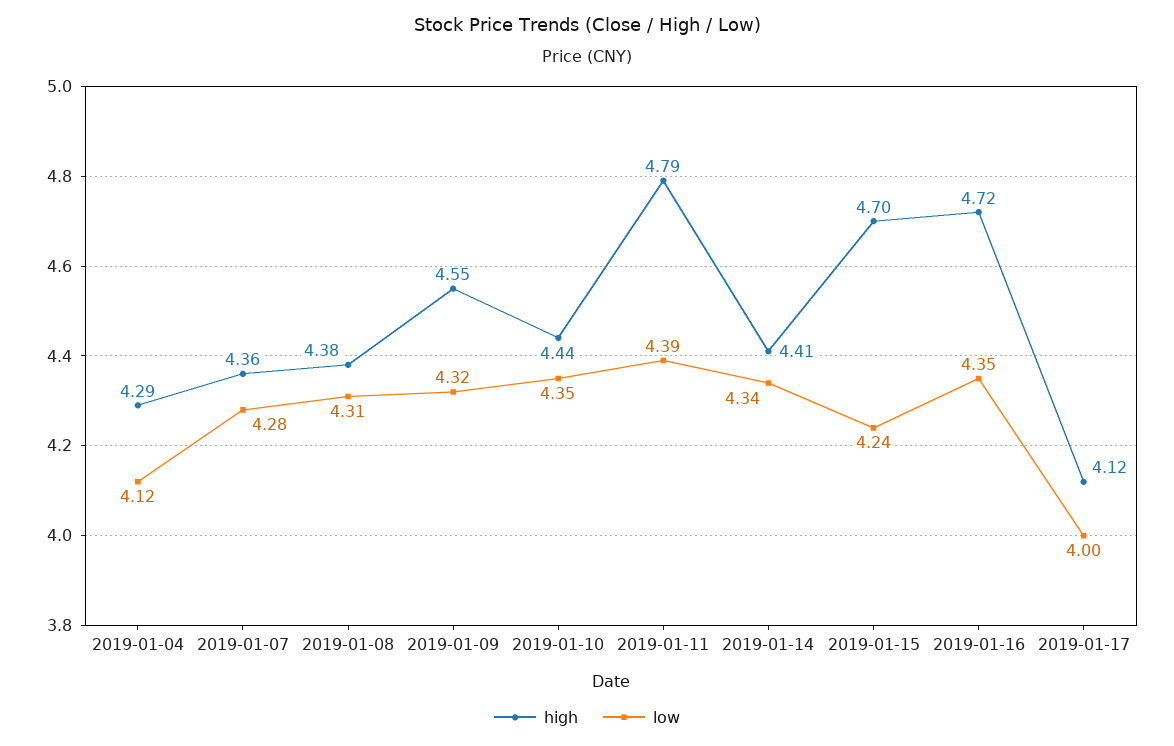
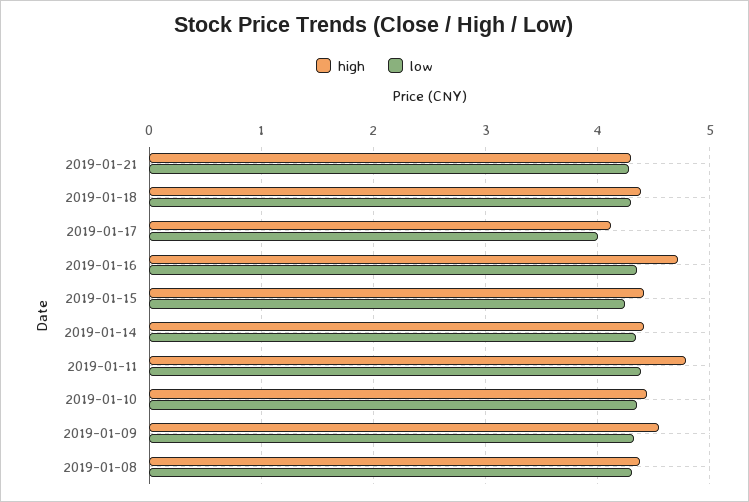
high, 2019-01-04: 4.29 -> none
low, 2019-01-04: 4.12 -> none
high, 2019-01-07: 4.36 -> none
low, 2019-01-07: 4.28 -> none
high, 2019-01-15: 4.7 -> 4.4
high, 2019-01-21: none -> 4.3
low, 2019-01-21: none -> 4.3
high, 2019-01-18: none -> 4.4
low, 2019-01-18: none -> 4.3

